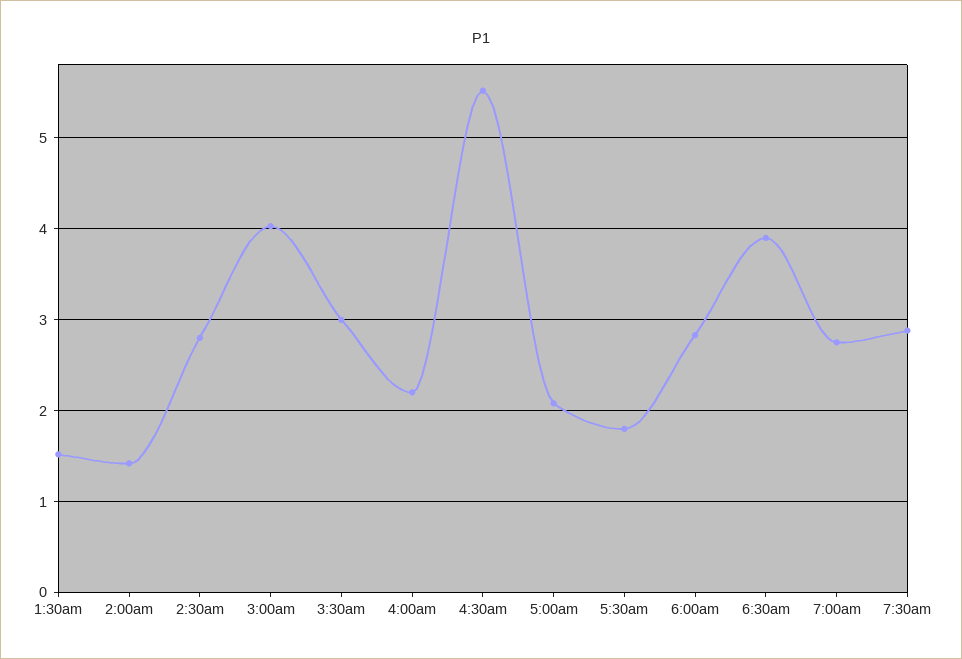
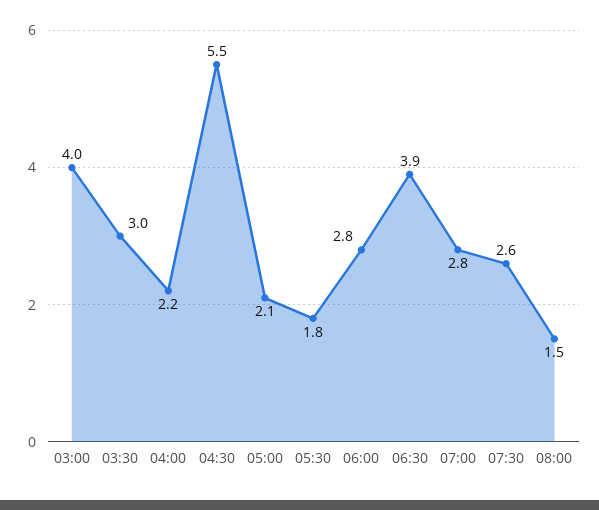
1:30am: 1.5 -> none
2:00am: 1.4 -> none
2:30am: 2.8 -> none
7:30am: 2.9 -> 2.6
08:00: none -> 1.5

